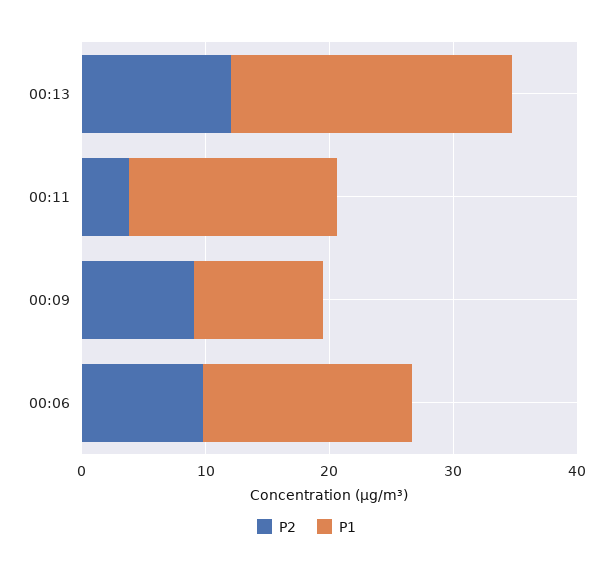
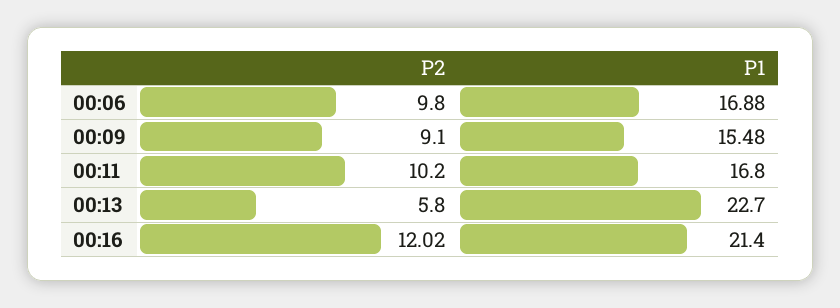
P2, 00:13: 12 -> 5.8
P2, 00:11: 4 -> 10.2
P1, 00:09: 10 -> 15.48
P2, 00:16: none -> 12.02
P1, 00:16: none -> 21.4

